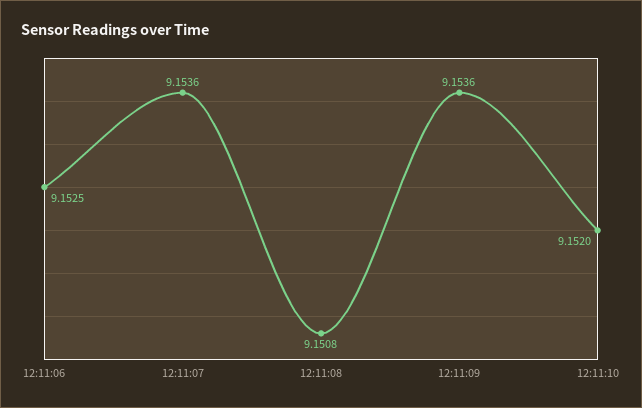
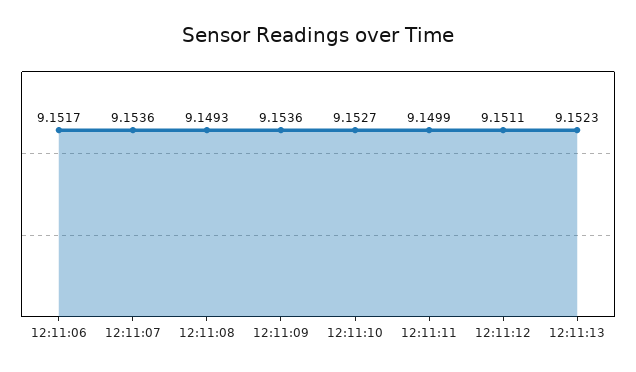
12:11:06: 9.1525 -> 9.1517
12:11:08: 9.1508 -> 9.1493
12:11:10: 9.152 -> 9.1527
12:11:11: none -> 9.1499
12:11:12: none -> 9.1511
12:11:13: none -> 9.1523

